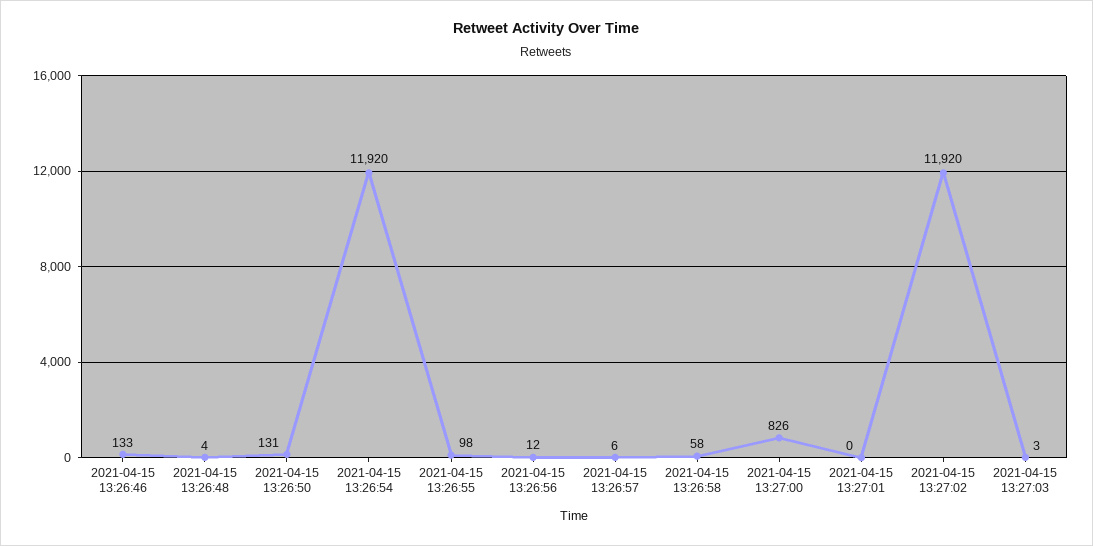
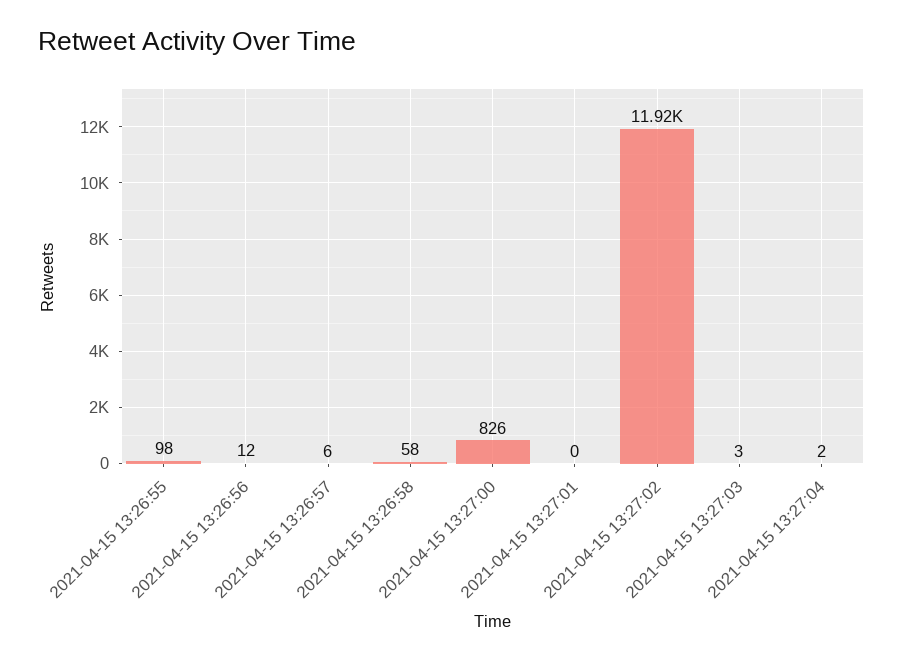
2021-04-15 13:26:46: 133 -> none
2021-04-15 13:26:48: 4 -> none
2021-04-15 13:26:50: 131 -> none
2021-04-15 13:26:54: 11920 -> none
2021-04-15 13:27:04: none -> 2

